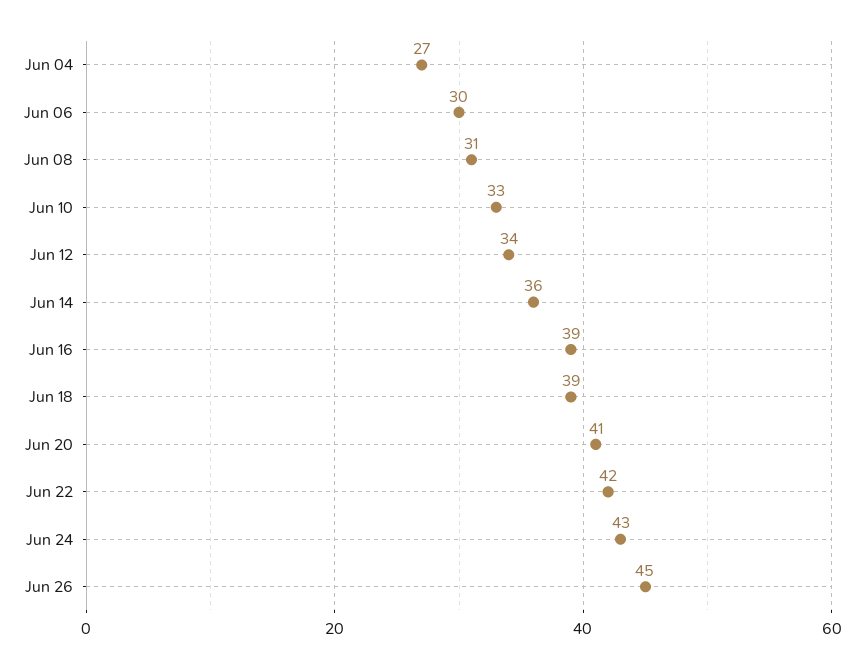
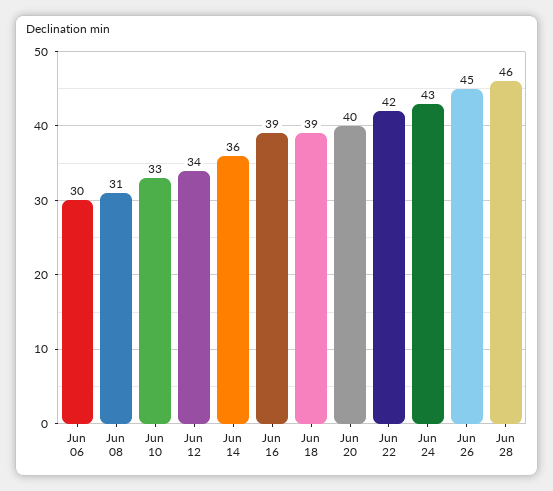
Jun 04: 27 -> none
Jun 20: 41 -> 40
Jun 28: none -> 46

